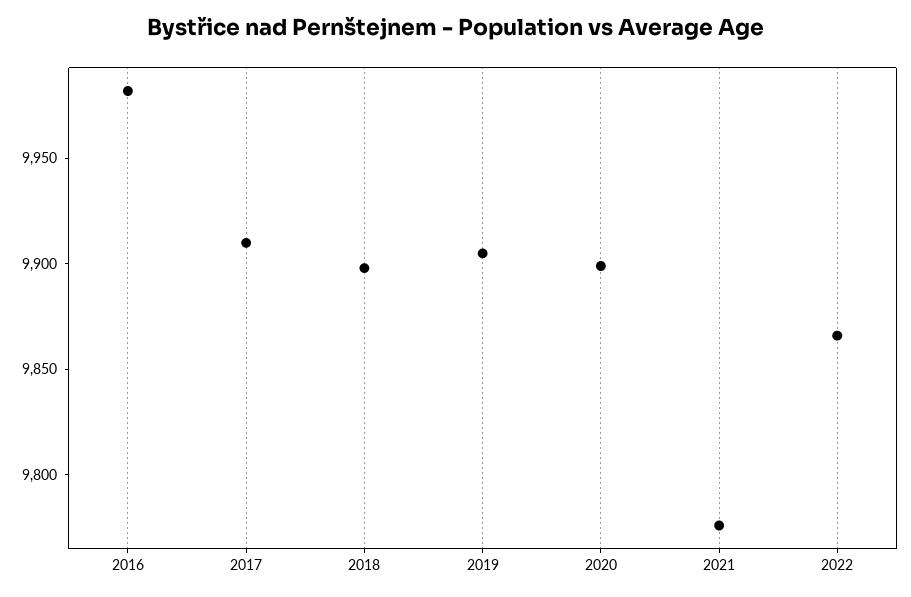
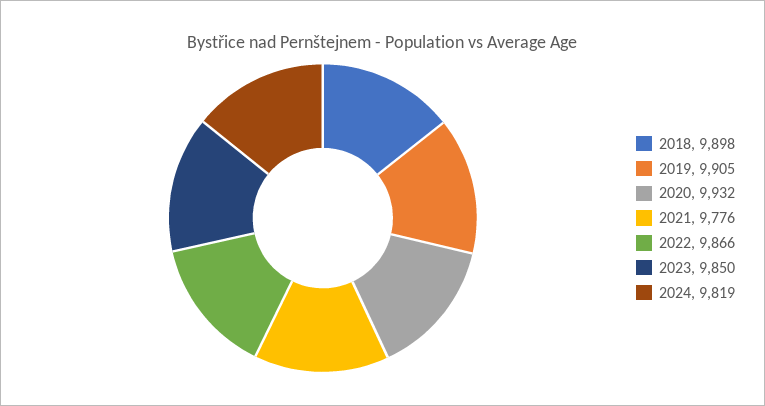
2016: 9980 -> none
2017: 9910 -> none
2020: 9900 -> 9932
2023: none -> 9850
2024: none -> 9819

